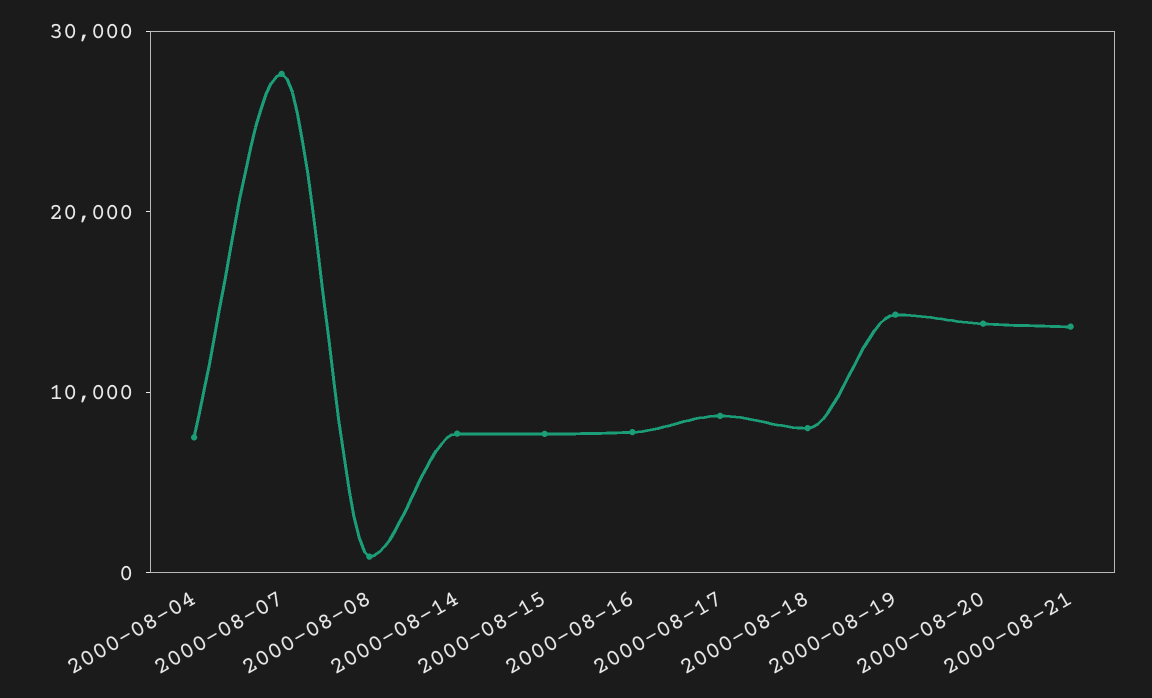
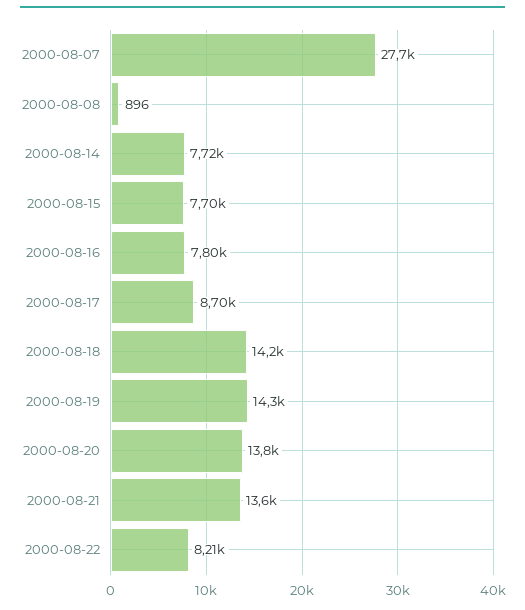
2000-08-04: 8000 -> none
2000-08-18: 8000 -> 14200
2000-08-22: none -> 8210

